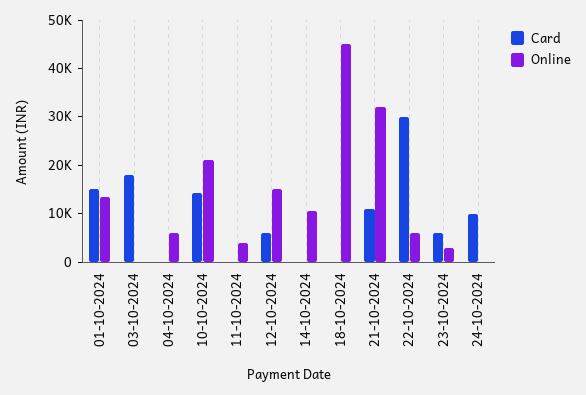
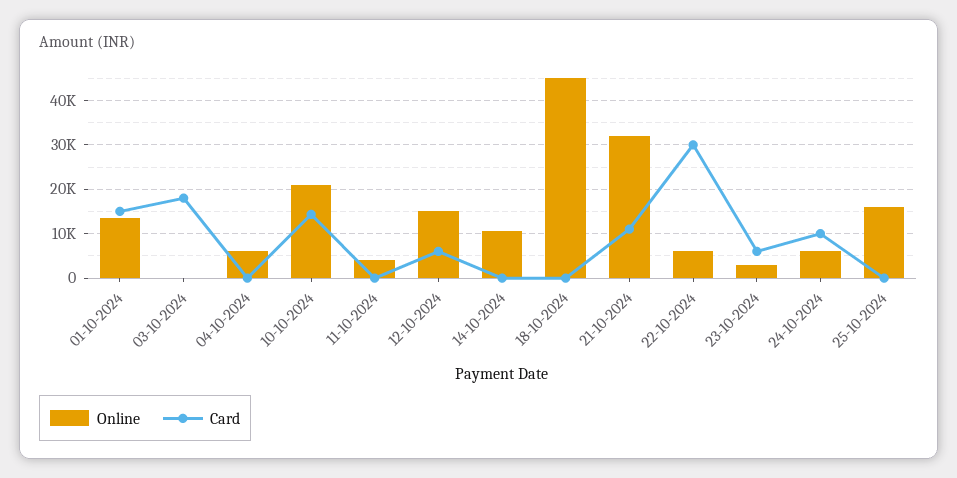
Online, 24-10-2024: 0 -> 6000
Online, 25-10-2024: none -> 16000
Card, 25-10-2024: none -> 0

